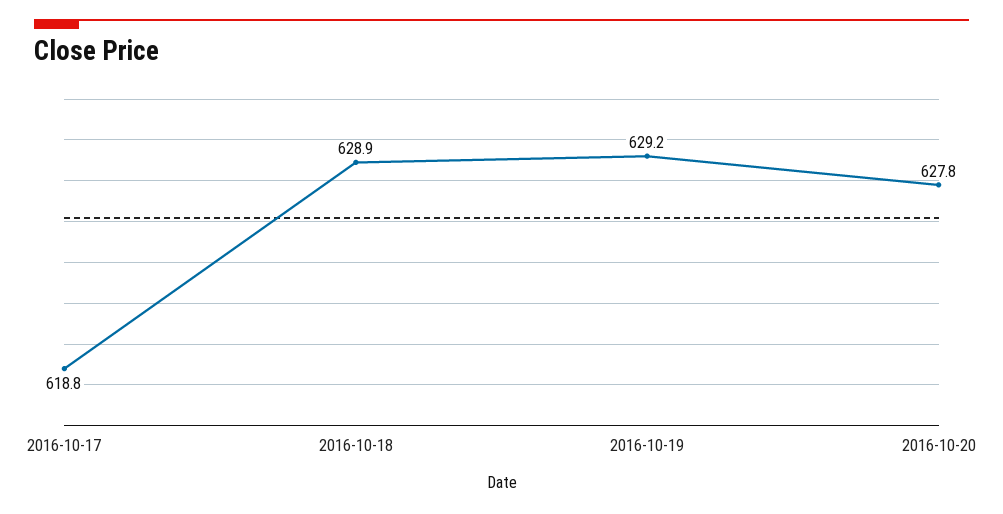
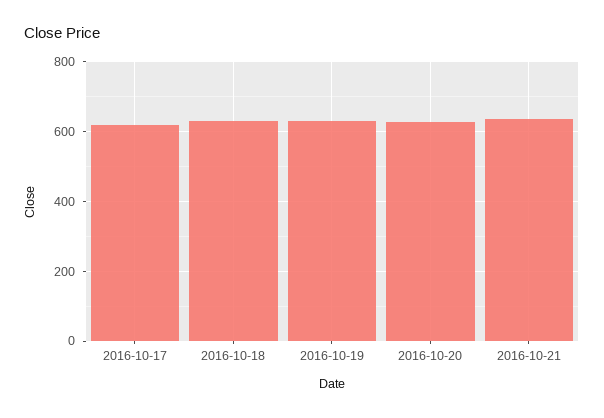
2016-10-21: none -> 640

